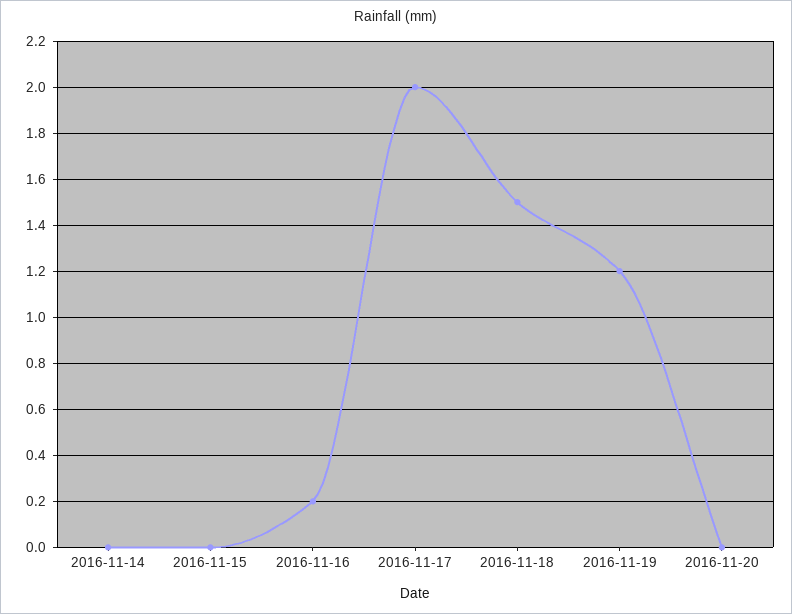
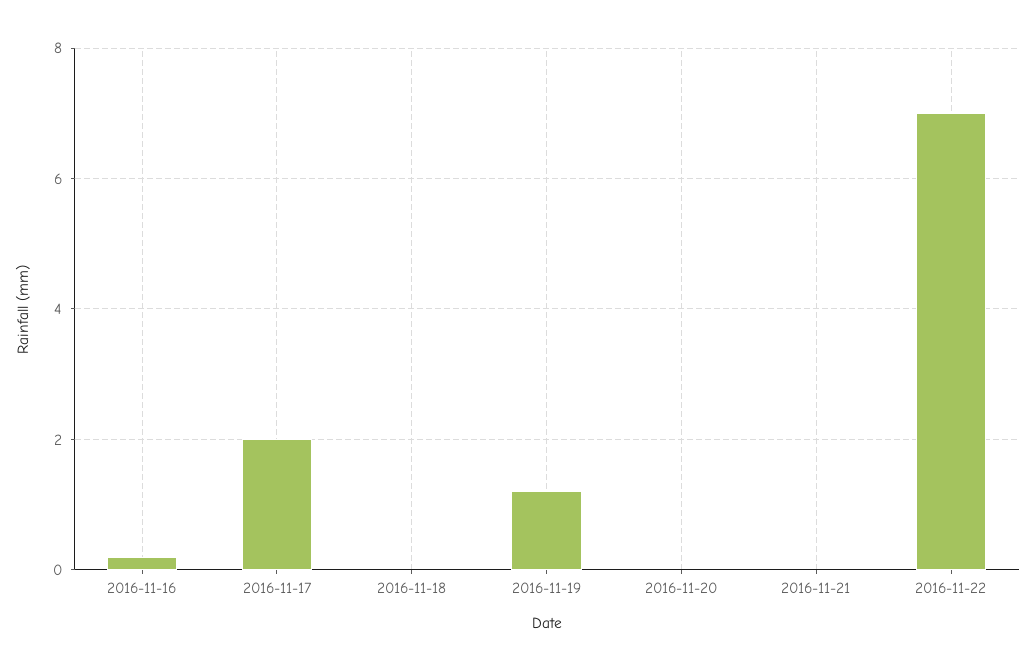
2016-11-14: 0 -> none
2016-11-15: 0 -> none
2016-11-18: 1.5 -> 0
2016-11-21: none -> 0
2016-11-22: none -> 7

